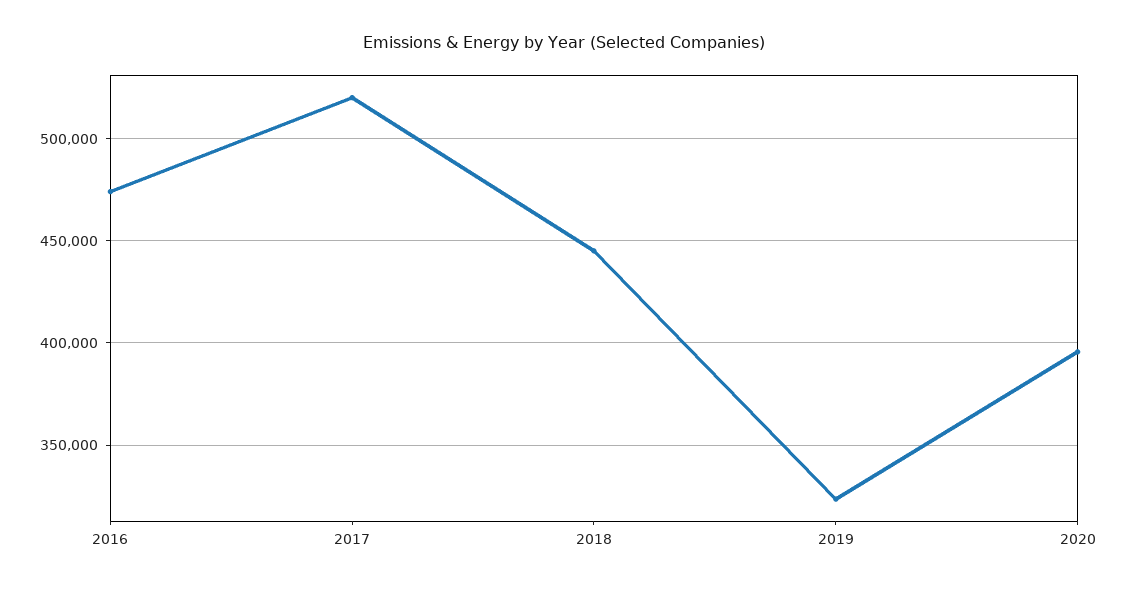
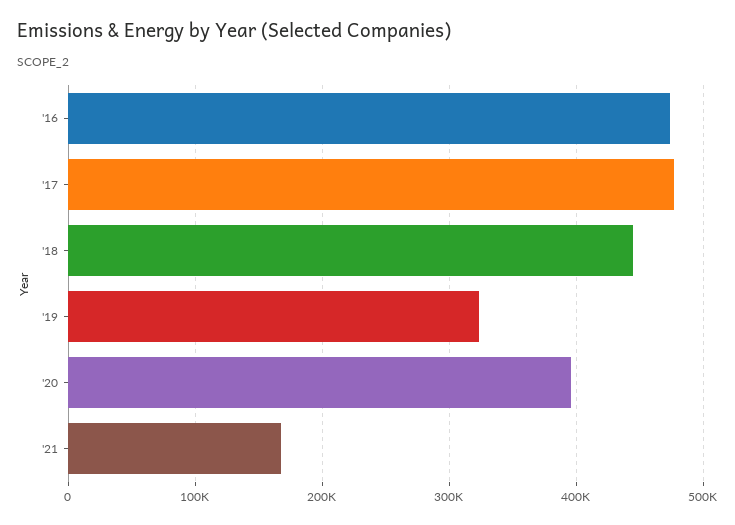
2017: 520000 -> 480000
'21: none -> 170000

